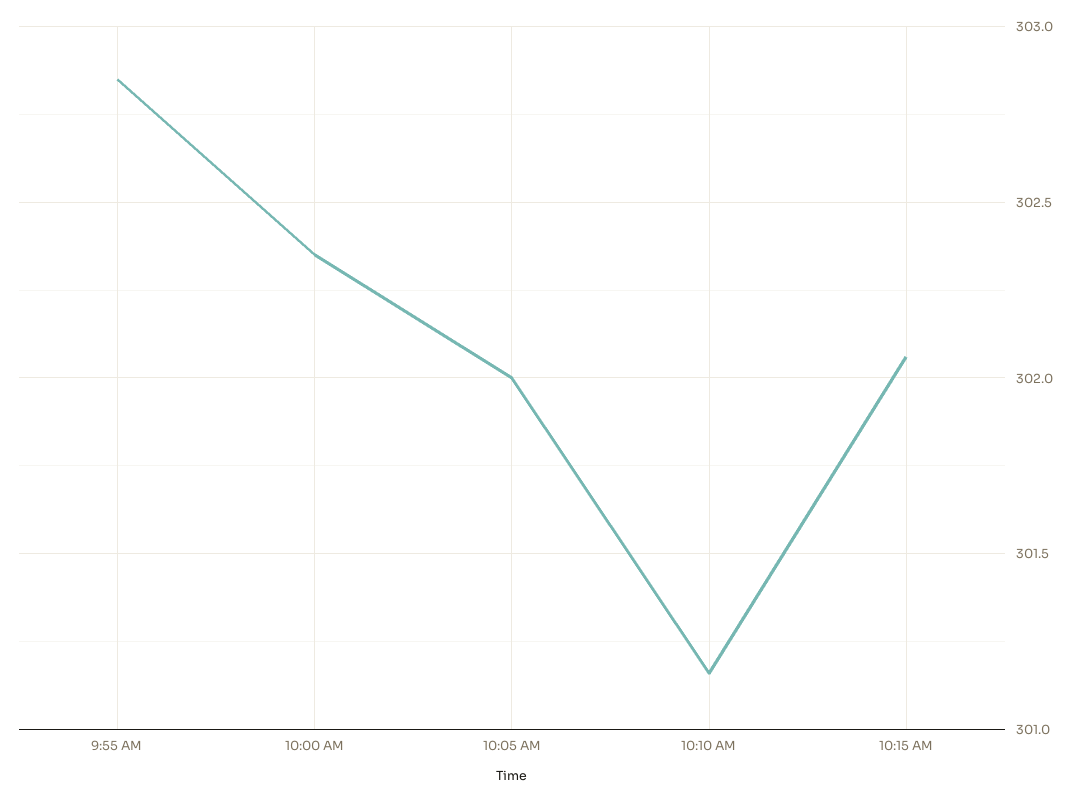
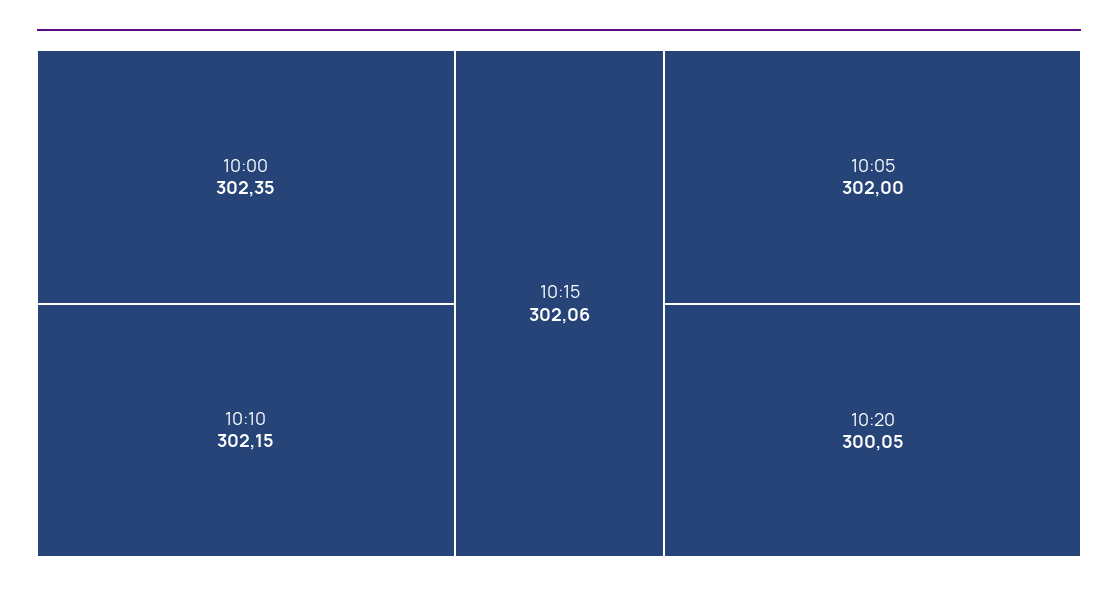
9:55 AM: 302.85 -> none
10:10 AM: 301.15 -> 302.15
10:20: none -> 300.05

